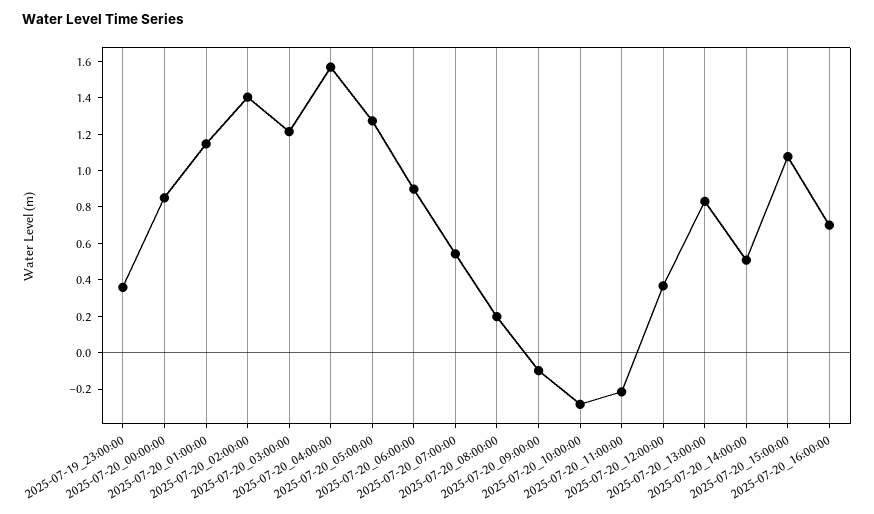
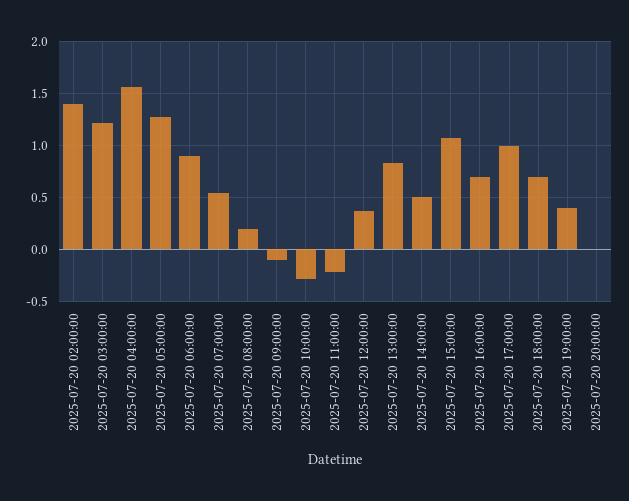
2025-07-19_23:00:00: 0.35 -> none
2025-07-20_00:00:00: 0.85 -> none
2025-07-20_01:00:00: 1.15 -> none
2025-07-20 17:00:00: none -> 1
2025-07-20 18:00:00: none -> 0.7
2025-07-20 19:00:00: none -> 0.4
2025-07-20 20:00:00: none -> 0

